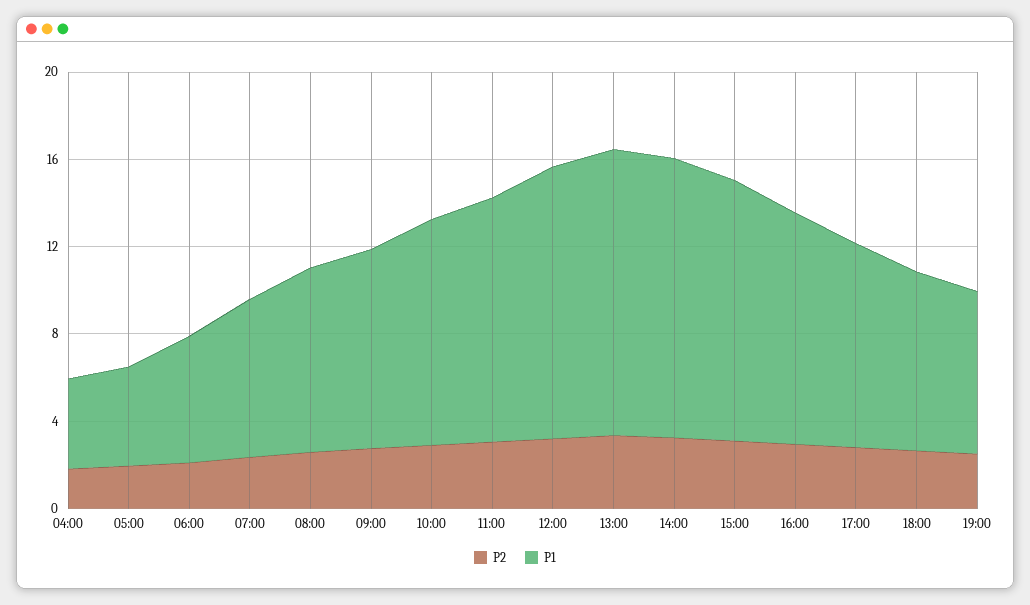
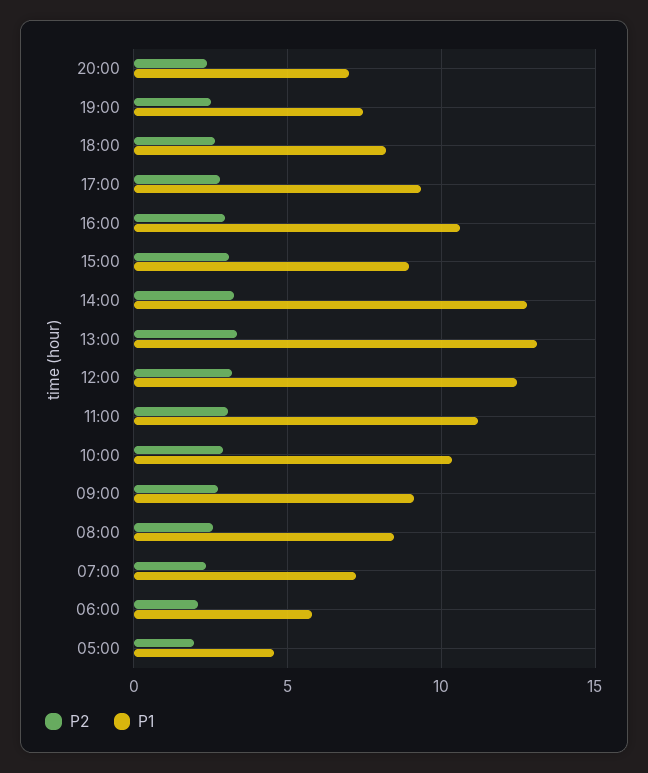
P2, 04:00: 2 -> none
P1, 04:00: 4 -> none
P1, 15:00: 12 -> 9
P2, 20:00: none -> 2.5
P1, 20:00: none -> 7

